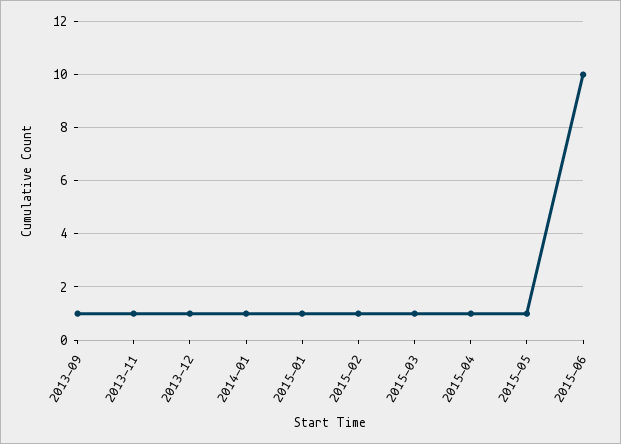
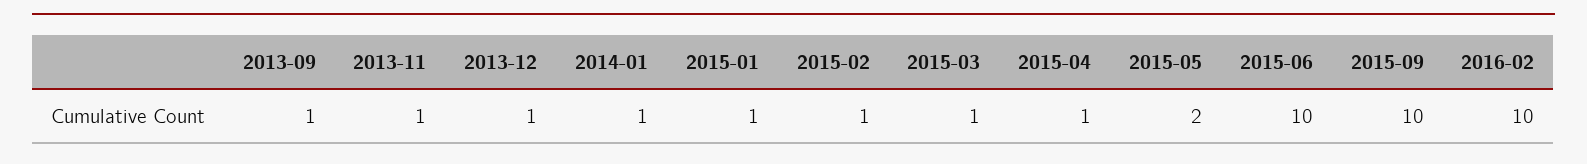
2015-05: 1 -> 2
2015-09: none -> 10
2016-02: none -> 10

